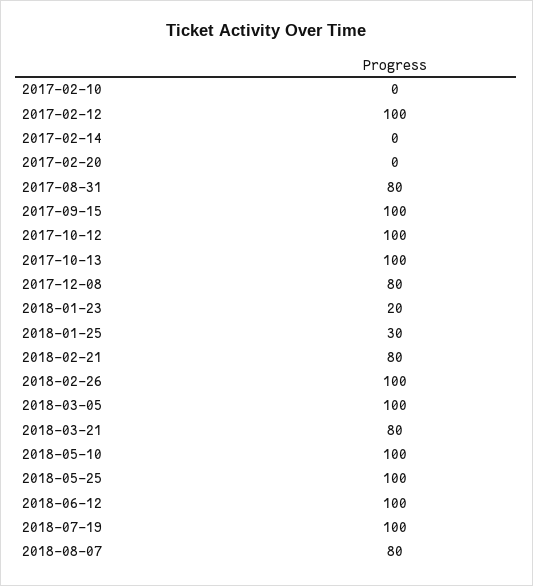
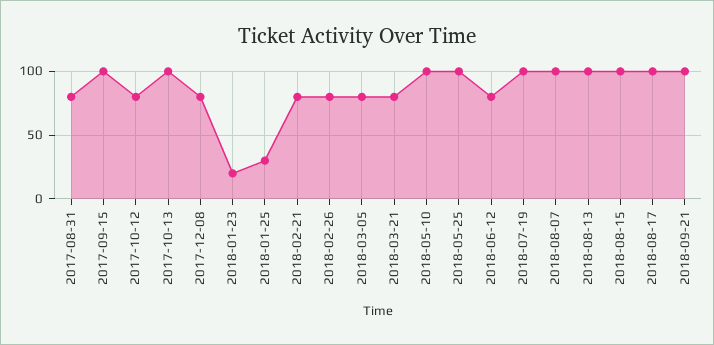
2017-02-10: 0 -> none
2017-02-12: 100 -> none
2017-02-14: 0 -> none
2017-02-20: 0 -> none
2017-10-12: 100 -> 80
2018-02-26: 100 -> 80
2018-03-05: 100 -> 80
2018-06-12: 100 -> 80
2018-08-07: 80 -> 100
2018-08-13: none -> 100
2018-08-15: none -> 100
2018-08-17: none -> 100
2018-09-21: none -> 100

